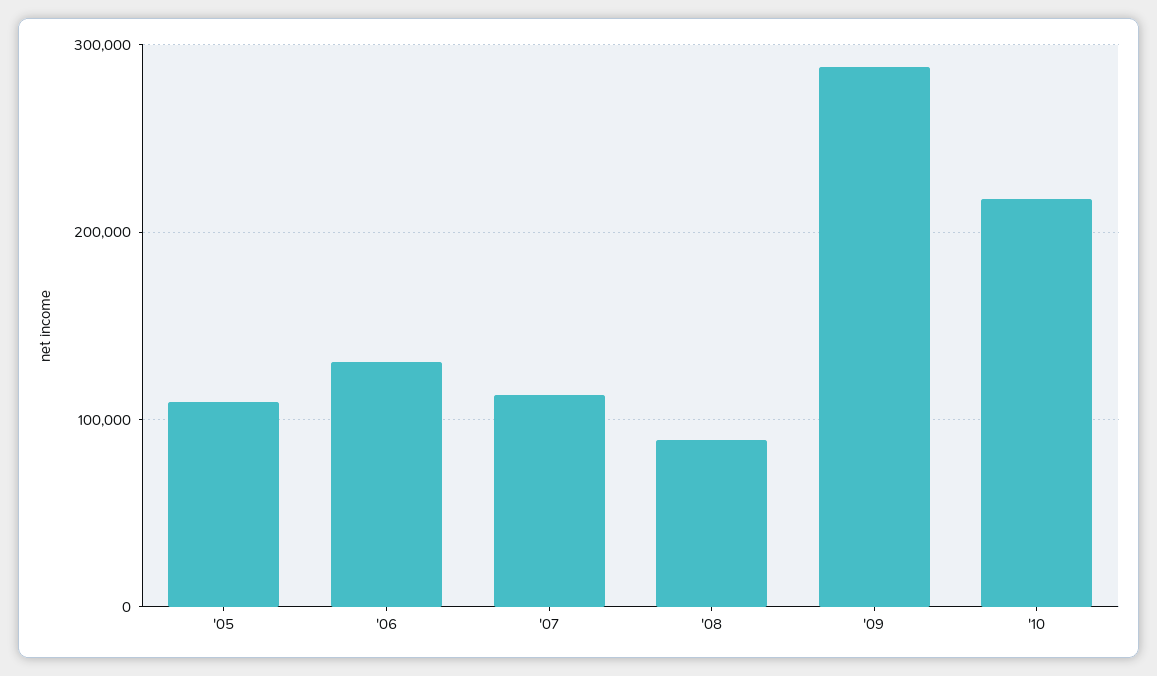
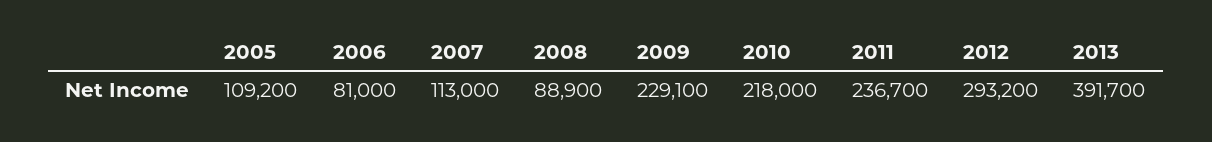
'06: 130000 -> 81000
'09: 290000 -> 229100
2011: none -> 236700
2012: none -> 293200
2013: none -> 391700

